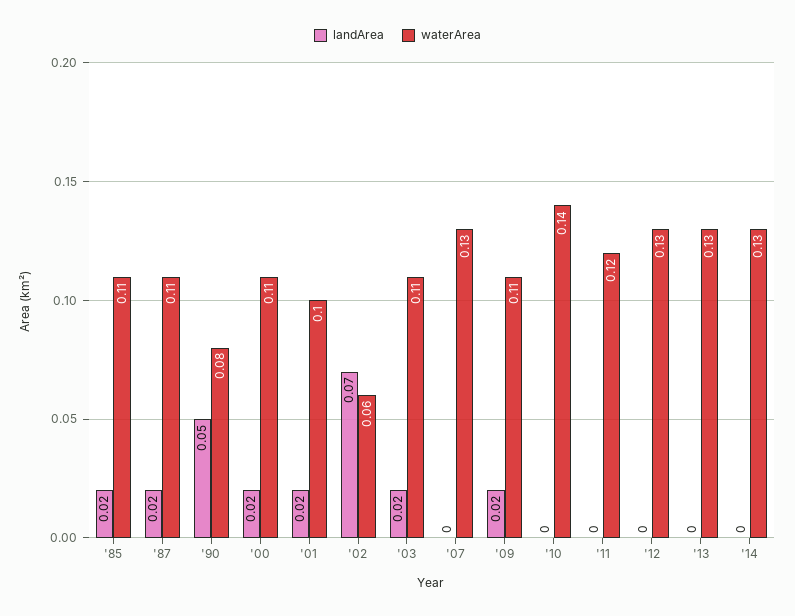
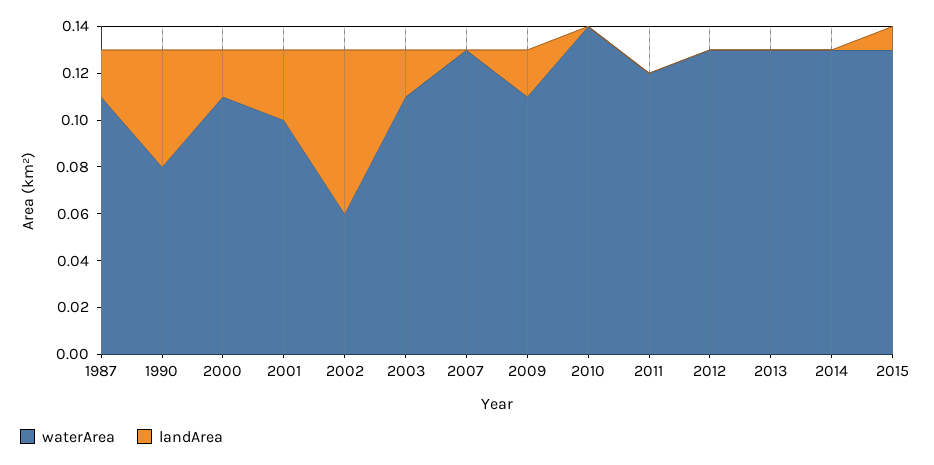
landArea, '85: 0.02 -> none
waterArea, '85: 0.11 -> none
landArea, '01: 0.02 -> 0.03
waterArea, 2015: none -> 0.13
landArea, 2015: none -> 0.01

